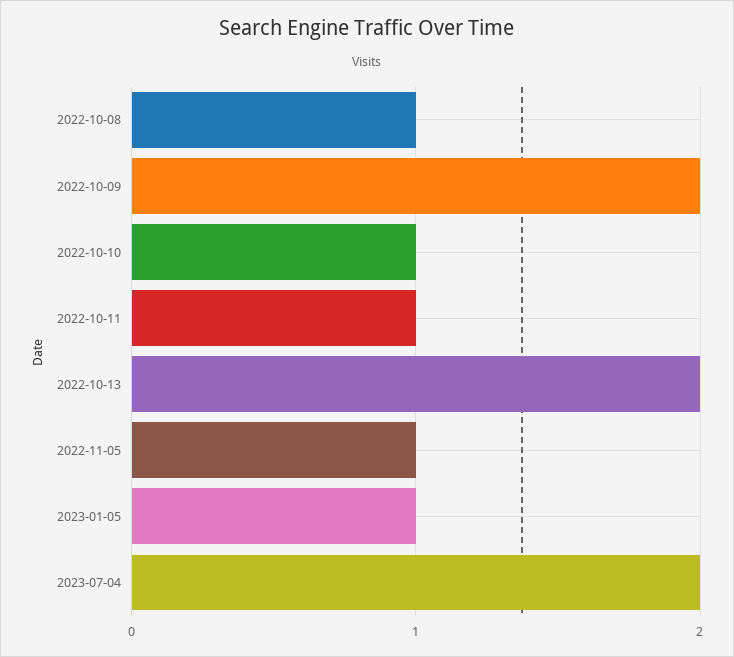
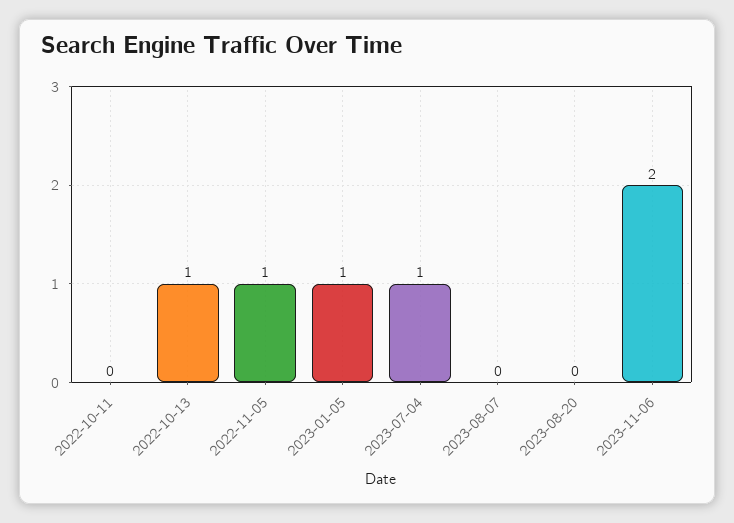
2022-10-08: 1 -> none
2022-10-09: 2 -> none
2022-10-10: 1 -> none
2022-10-11: 1 -> 0
2022-10-13: 2 -> 1
2023-07-04: 2 -> 1
2023-08-07: none -> 0
2023-08-20: none -> 0
2023-11-06: none -> 2

